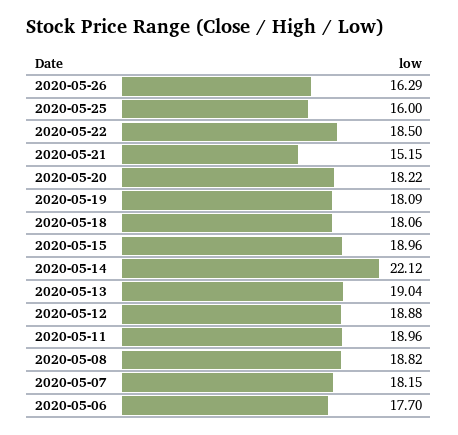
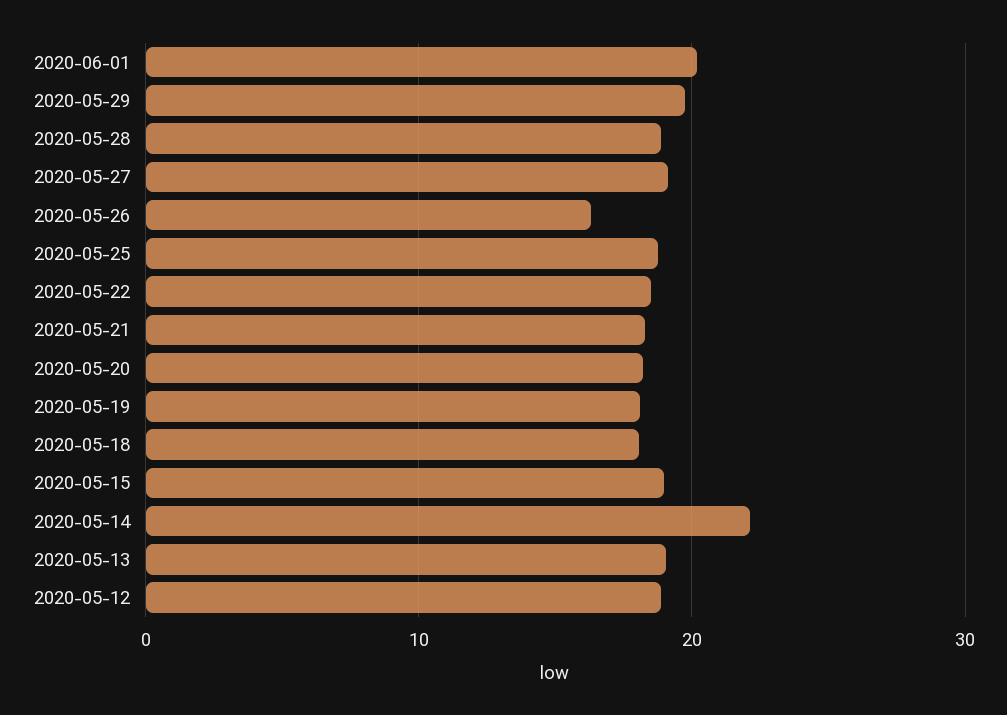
2020-05-25: 16 -> 19
2020-05-21: 15.15 -> 18
2020-05-11: 18.96 -> none
2020-05-08: 18.82 -> none
2020-05-07: 18.15 -> none
2020-05-06: 17.7 -> none
2020-06-01: none -> 20
2020-05-29: none -> 20
2020-05-28: none -> 19
2020-05-27: none -> 19

